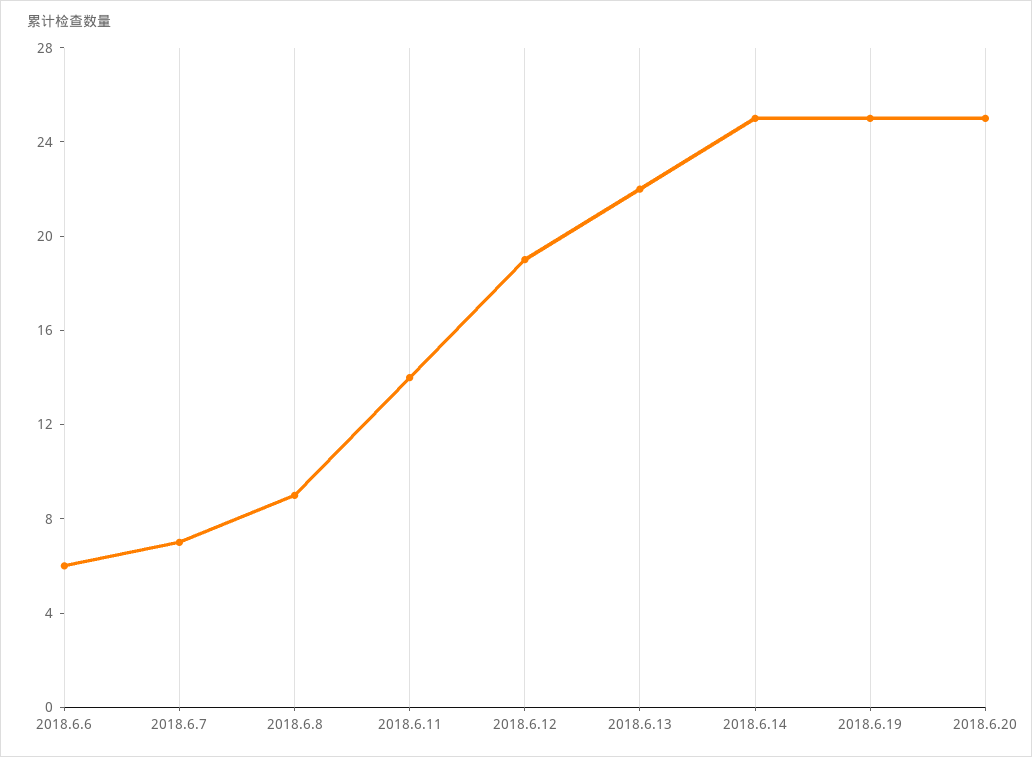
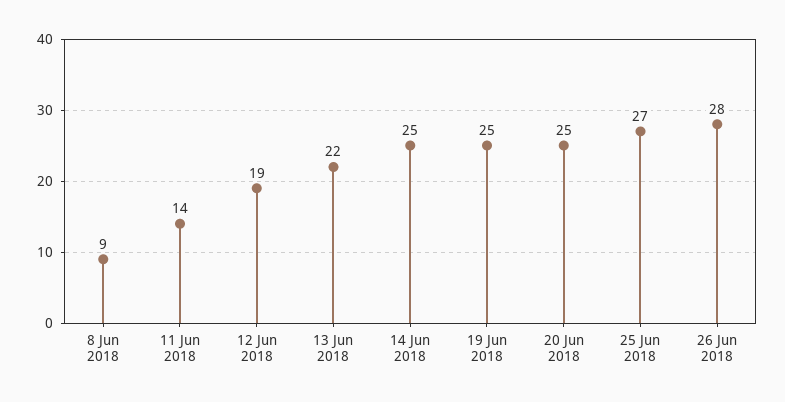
2018.6.6: 6 -> none
2018.6.7: 7 -> none
25 Jun 2018: none -> 27
26 Jun 2018: none -> 28

